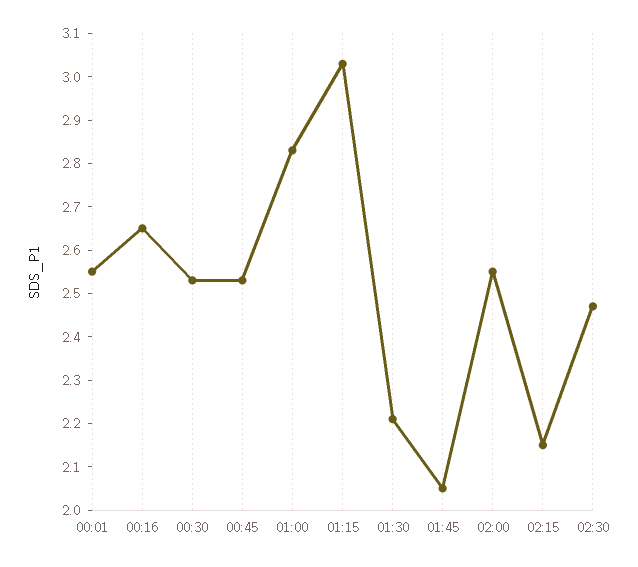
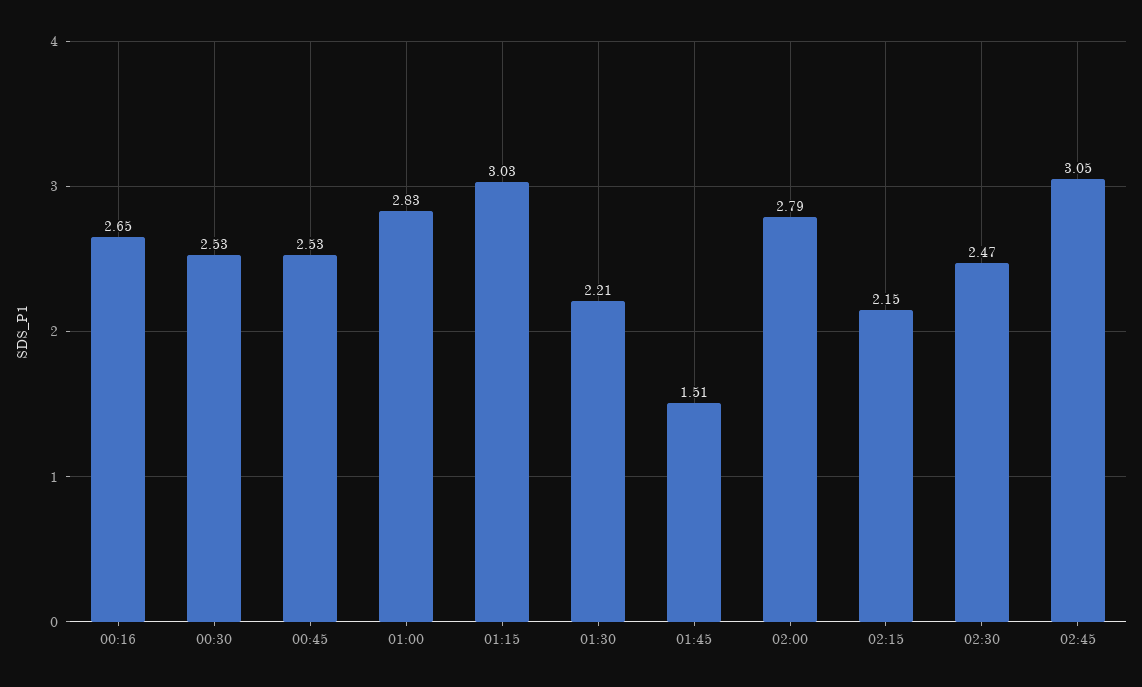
00:01: 2.55 -> none
01:45: 2.05 -> 1.51
02:00: 2.55 -> 2.79
02:45: none -> 3.05

